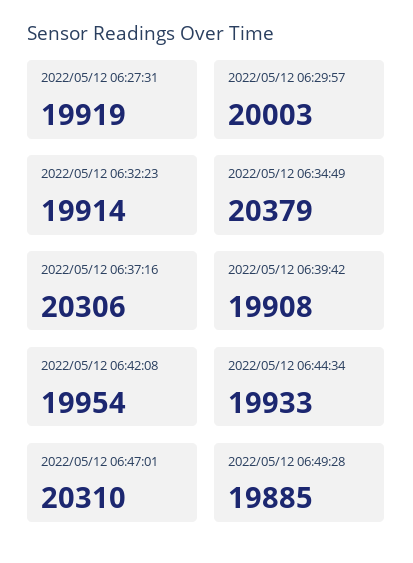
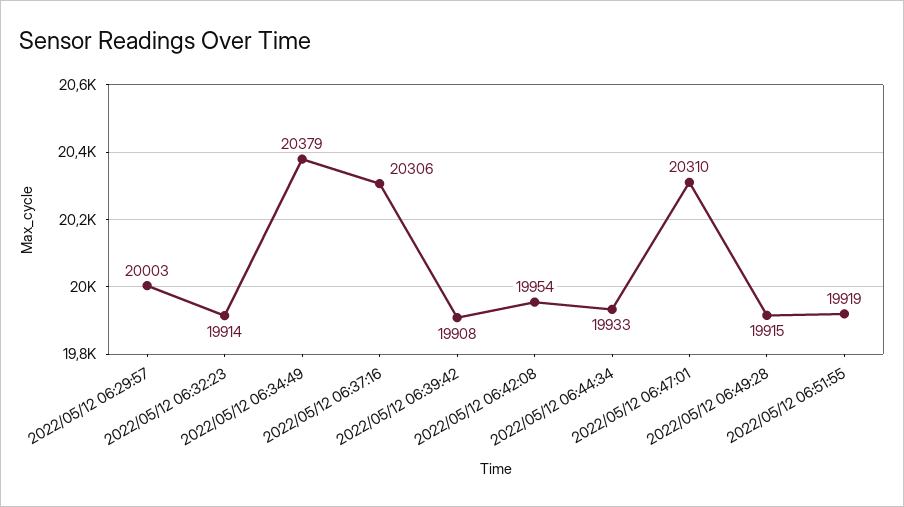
2022/05/12 06:27:31: 19919 -> none
2022/05/12 06:49:28: 19885 -> 19915
2022/05/12 06:51:55: none -> 19919

